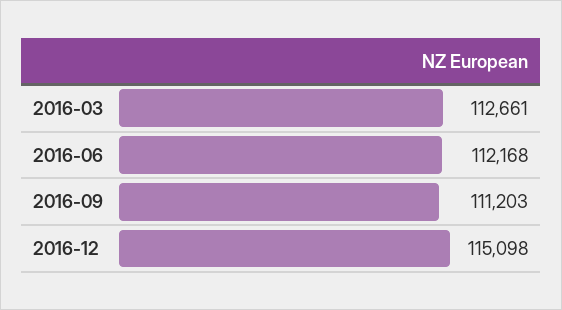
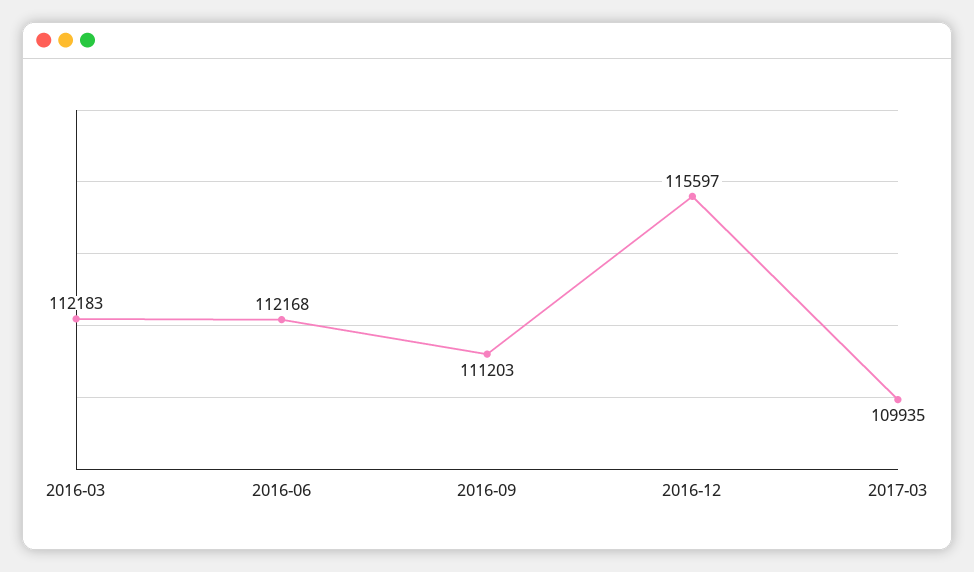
2016-03: 112661 -> 112183
2016-12: 115098 -> 115597
2017-03: none -> 109935

